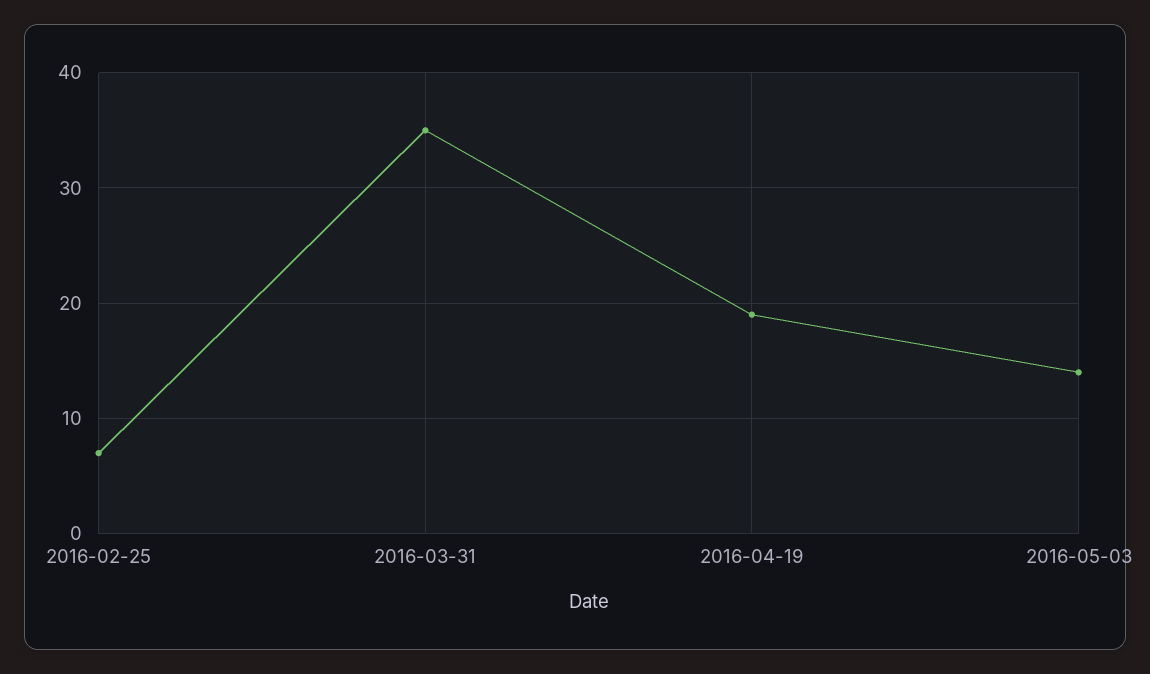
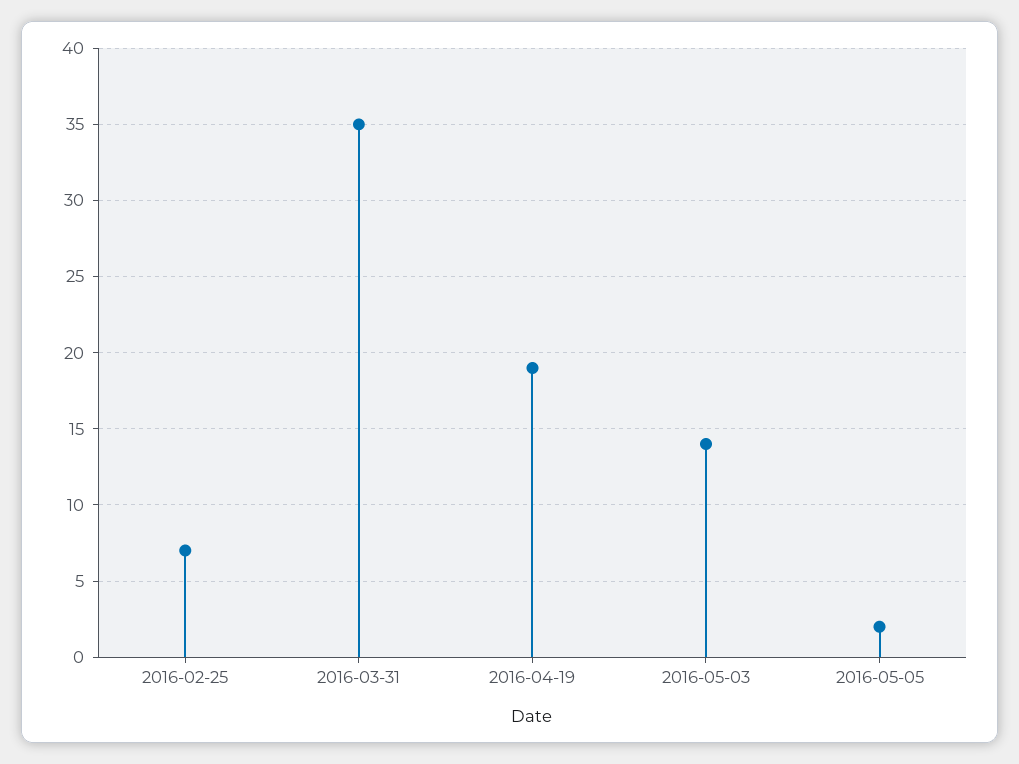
2016-05-05: none -> 2

